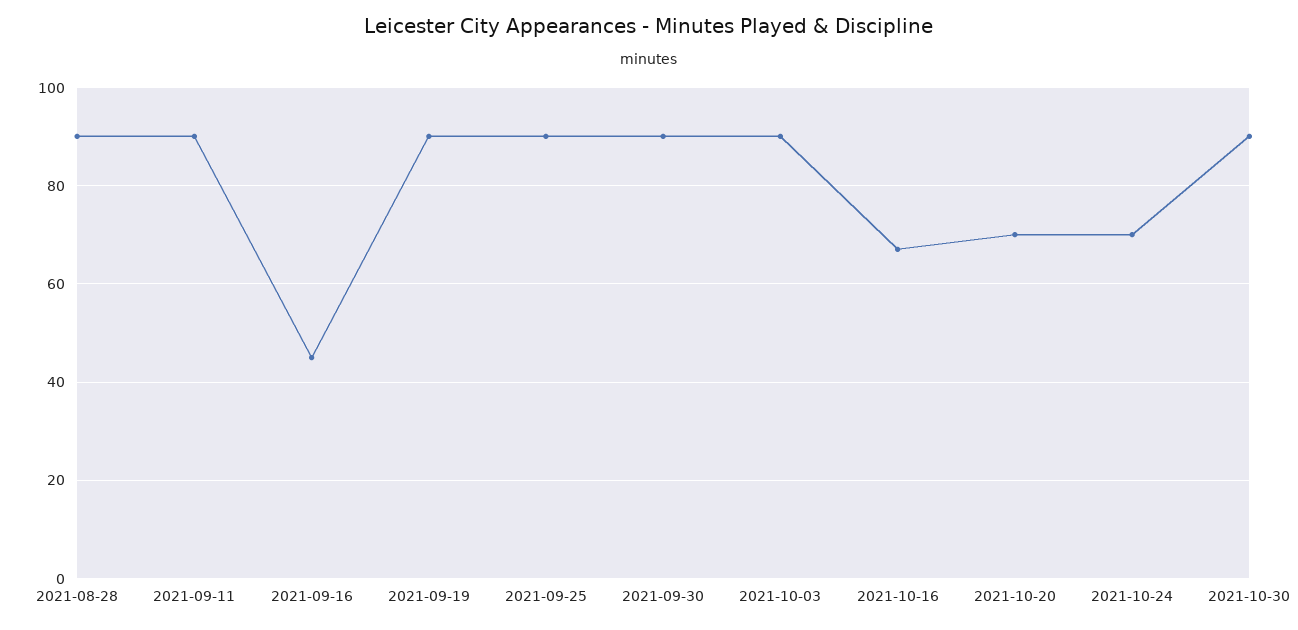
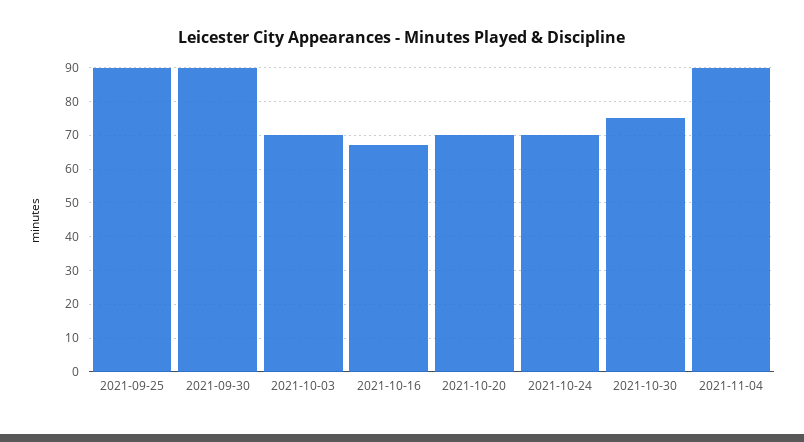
2021-08-28: 90 -> none
2021-09-11: 90 -> none
2021-09-16: 45 -> none
2021-09-19: 90 -> none
2021-10-03: 90 -> 70
2021-10-30: 90 -> 75
2021-11-04: none -> 90

